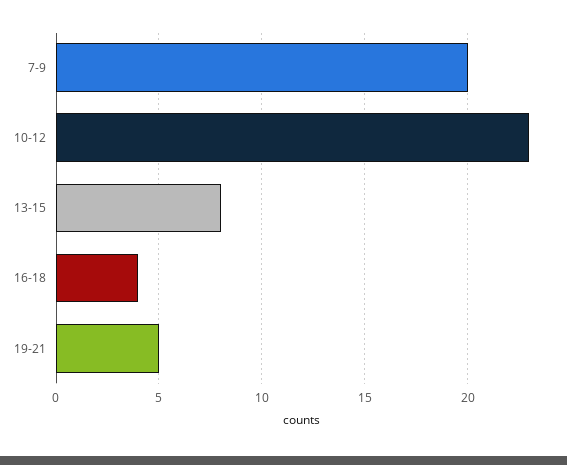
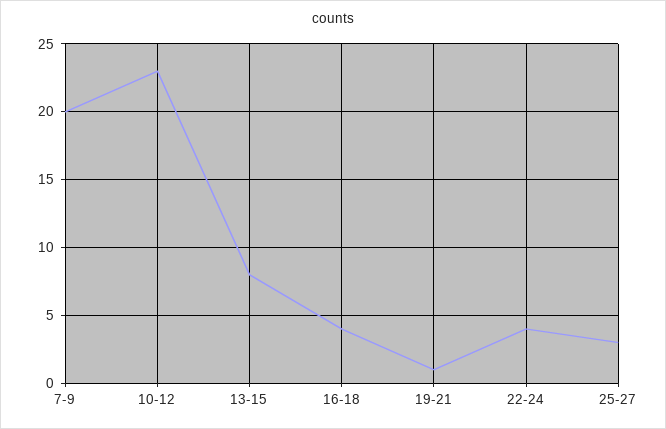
19-21: 5 -> 1
22-24: none -> 4
25-27: none -> 3

